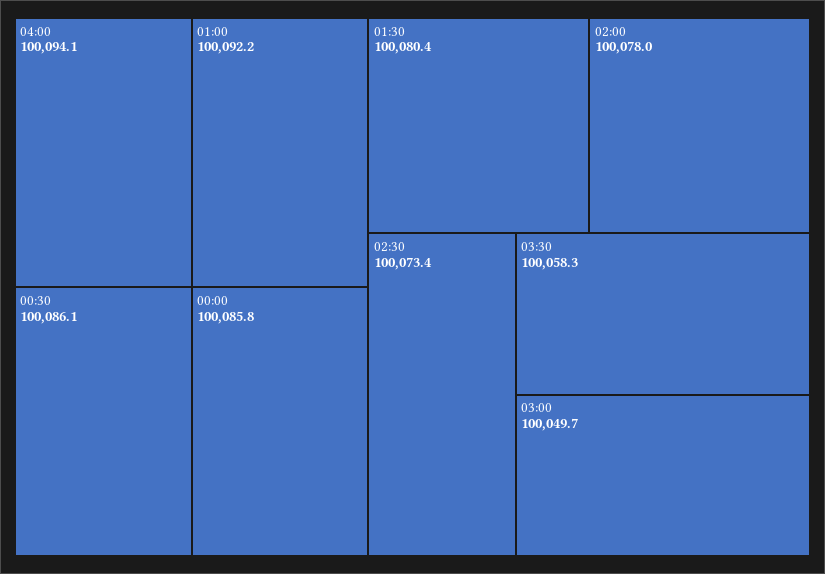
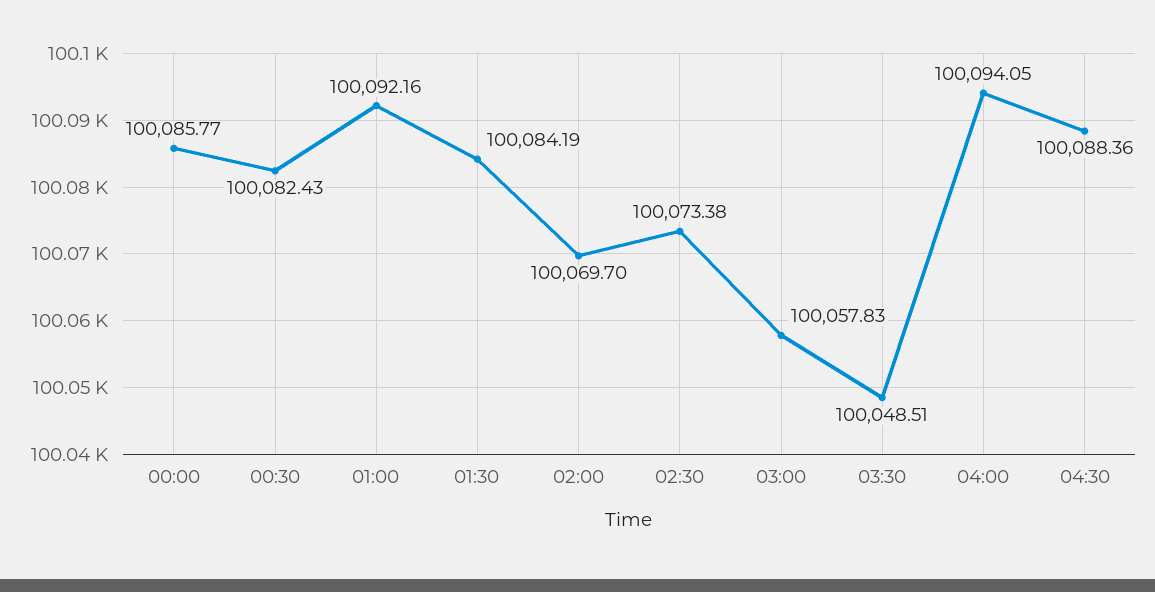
00:30: 100086.1 -> 100082.43
01:30: 100080.4 -> 100084.19
02:00: 100078 -> 100069.7
03:30: 100058.3 -> 100048.51
03:00: 100049.7 -> 100057.83
04:30: none -> 100088.36

